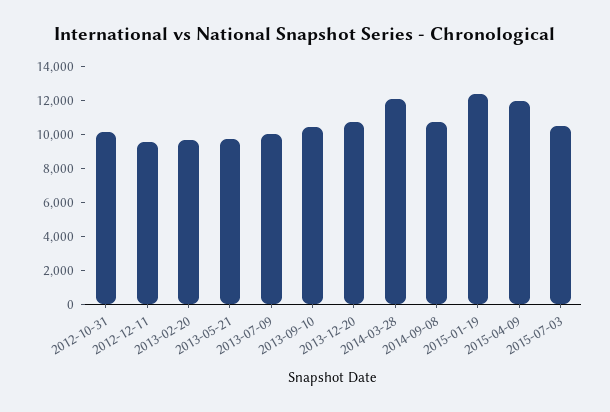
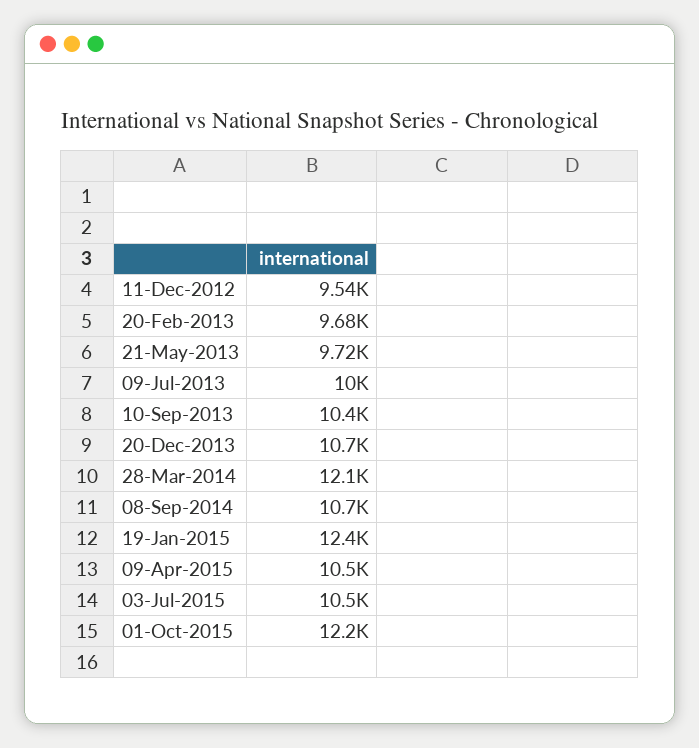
2012-10-31: 10000 -> none
2015-04-09: 12000 -> 10500
01-Oct-2015: none -> 12200

